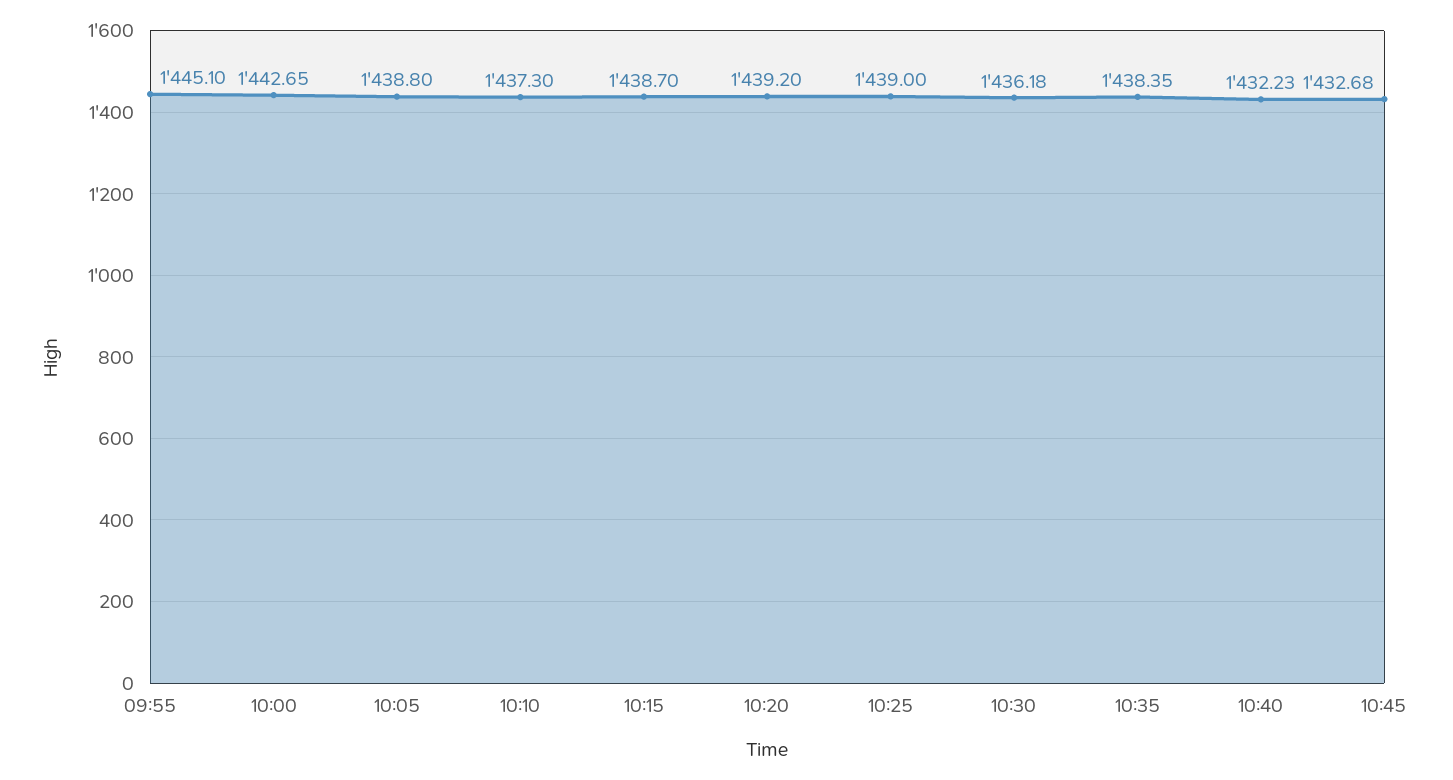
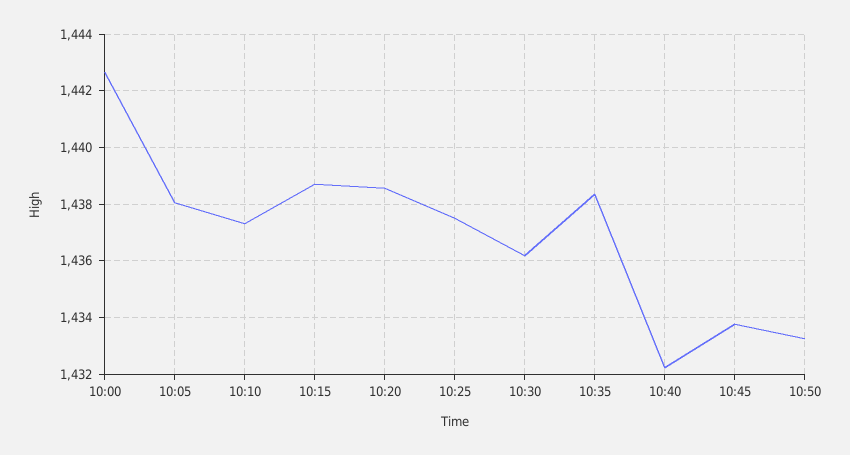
09:55: 1445.1 -> none
10:05: 1438.8 -> 1438
10:20: 1439.2 -> 1438.5
10:25: 1439 -> 1437.5
10:45: 1432.68 -> 1433.75
10:50: none -> 1433.25

